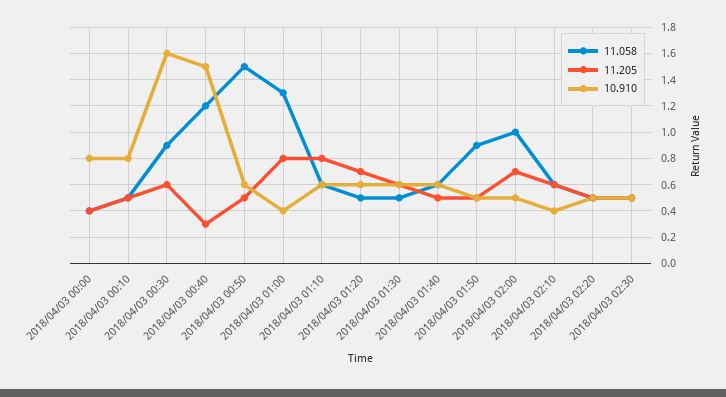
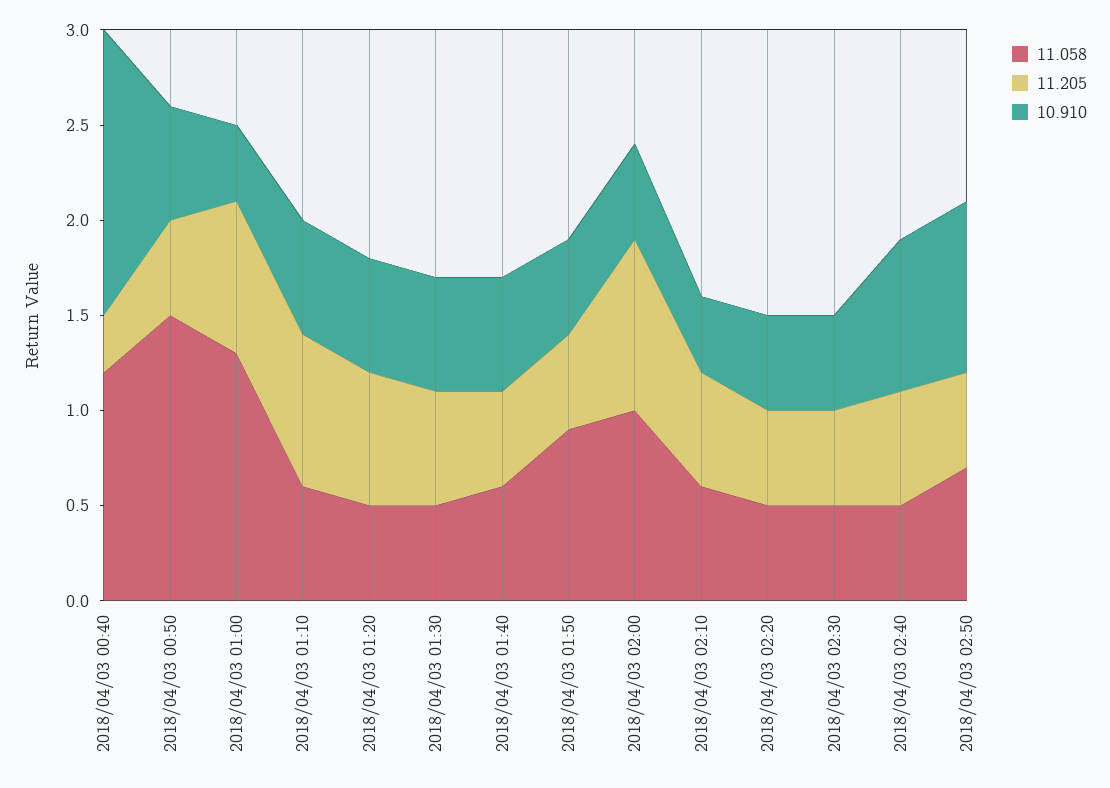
11.058, 2018/04/03 00:00: 0.4 -> none
11.205, 2018/04/03 00:00: 0.4 -> none
10.910, 2018/04/03 00:00: 0.8 -> none
11.058, 2018/04/03 00:10: 0.5 -> none
11.205, 2018/04/03 00:10: 0.5 -> none
10.910, 2018/04/03 00:10: 0.8 -> none
11.058, 2018/04/03 00:30: 0.9 -> none
11.205, 2018/04/03 00:30: 0.6 -> none
10.910, 2018/04/03 00:30: 1.6 -> none
11.205, 2018/04/03 02:00: 0.7 -> 0.9
11.058, 2018/04/03 02:40: none -> 0.5
11.205, 2018/04/03 02:40: none -> 0.6
10.910, 2018/04/03 02:40: none -> 0.8
11.058, 2018/04/03 02:50: none -> 0.7
11.205, 2018/04/03 02:50: none -> 0.5
10.910, 2018/04/03 02:50: none -> 0.9

